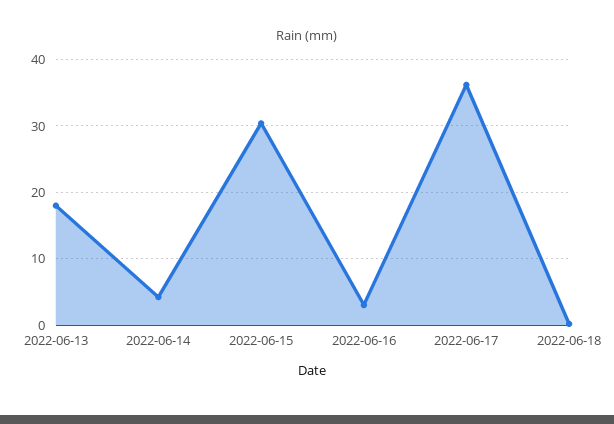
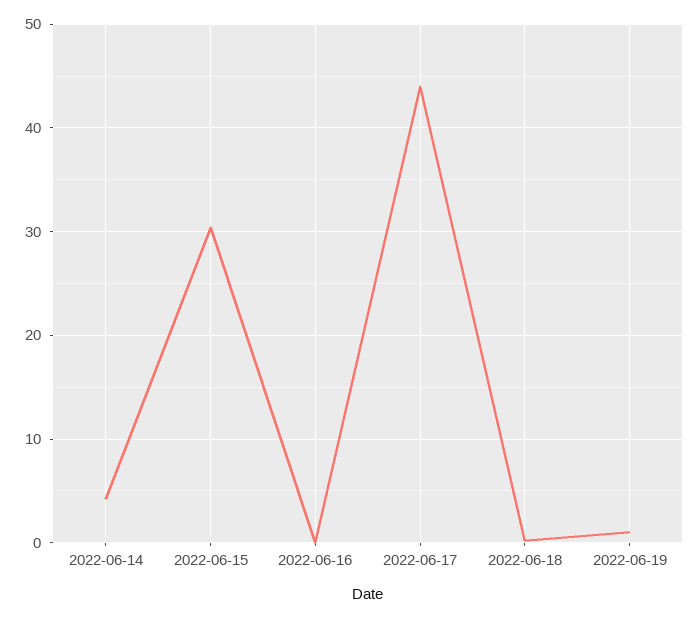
2022-06-13: 18 -> none
2022-06-16: 3 -> 0
2022-06-17: 36 -> 44
2022-06-19: none -> 1

